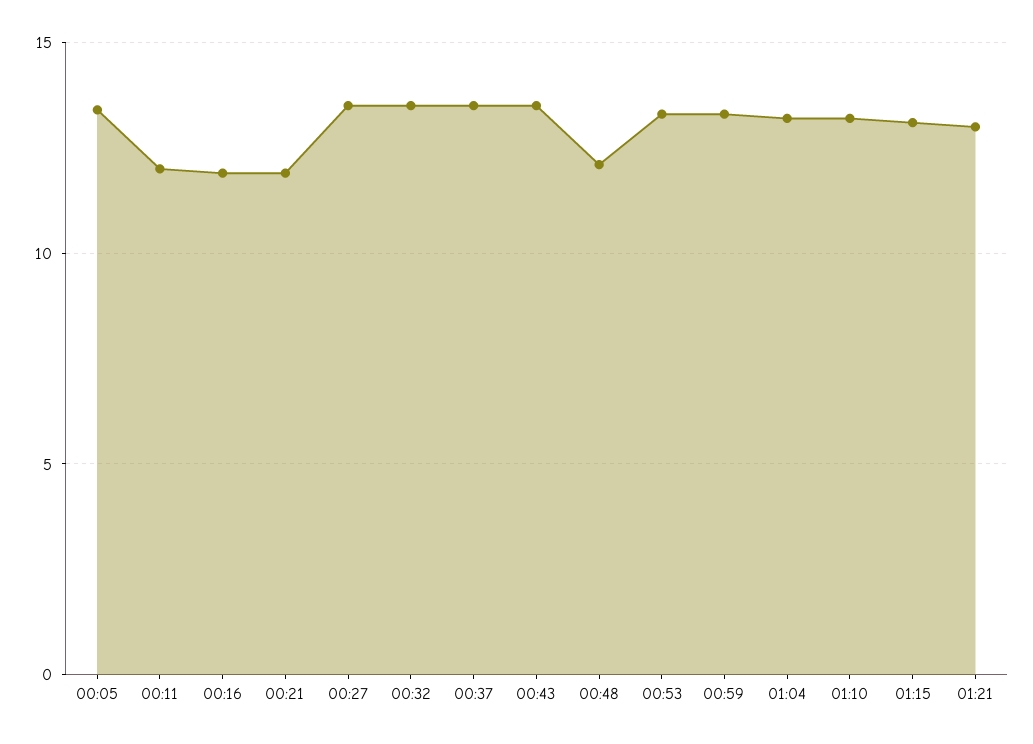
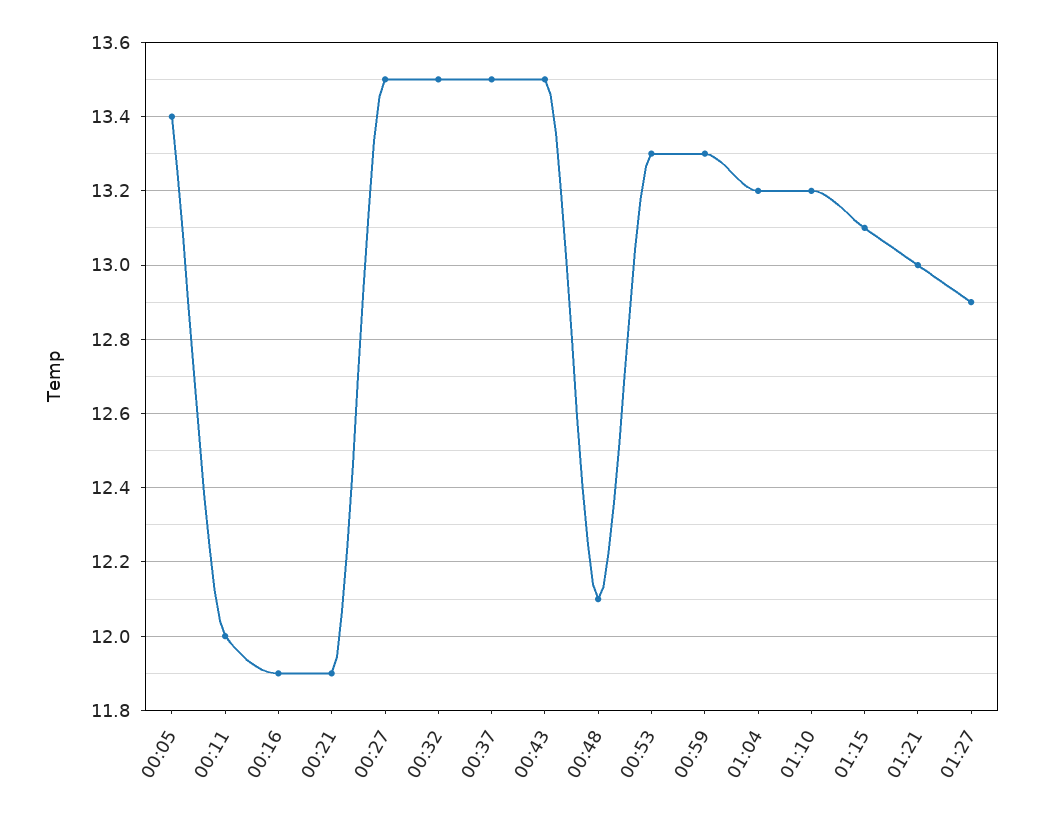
01:27: none -> 12.9

